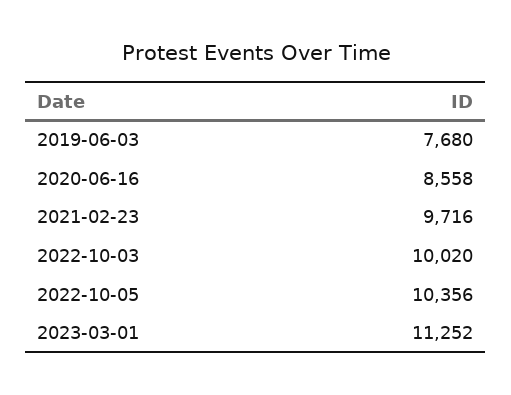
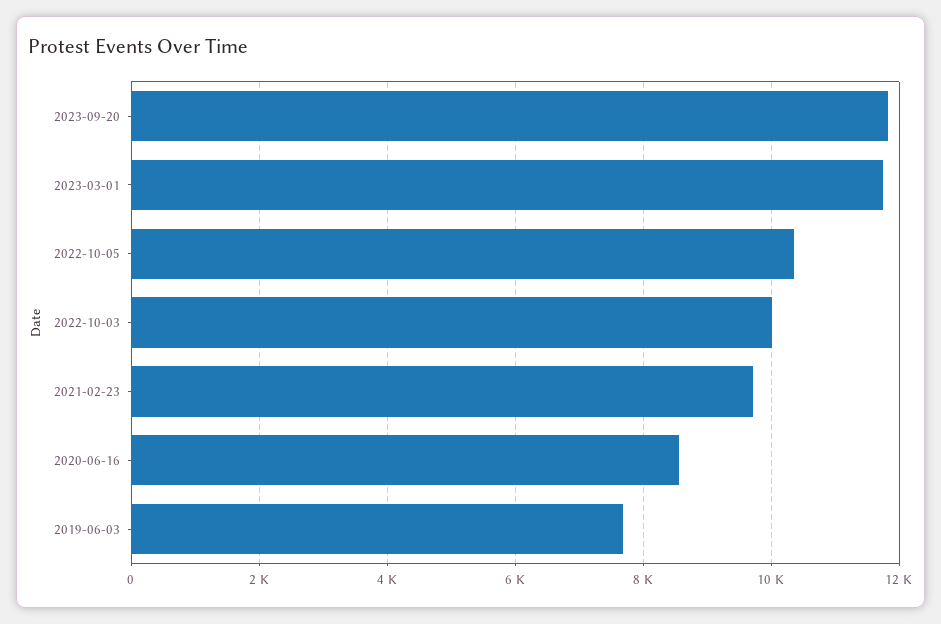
2023-03-01: 11252 -> 11800
2023-09-20: none -> 11800

